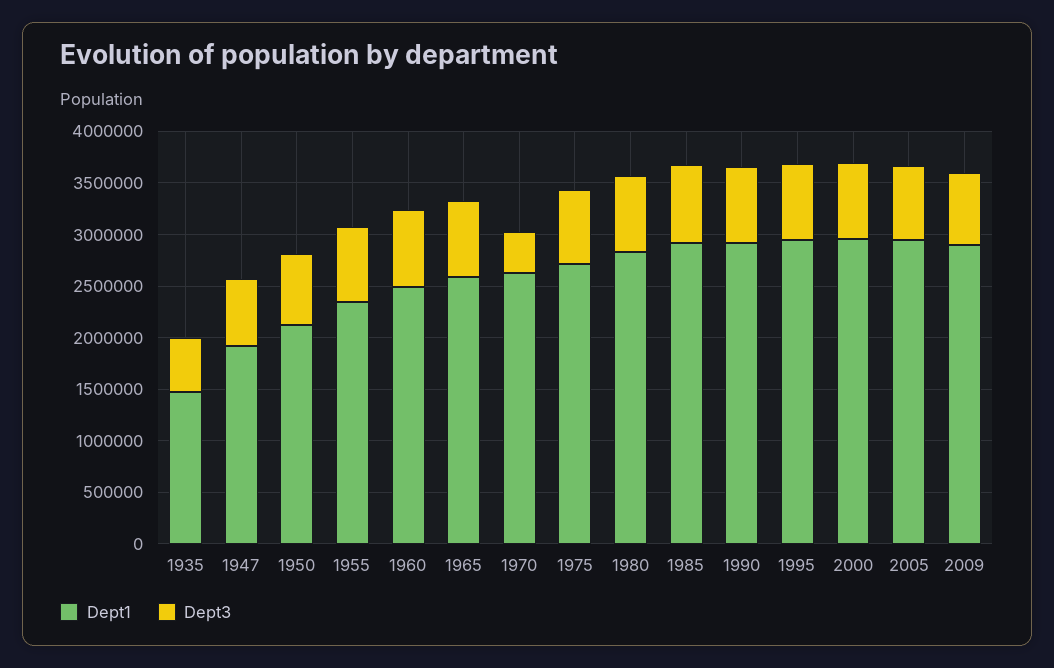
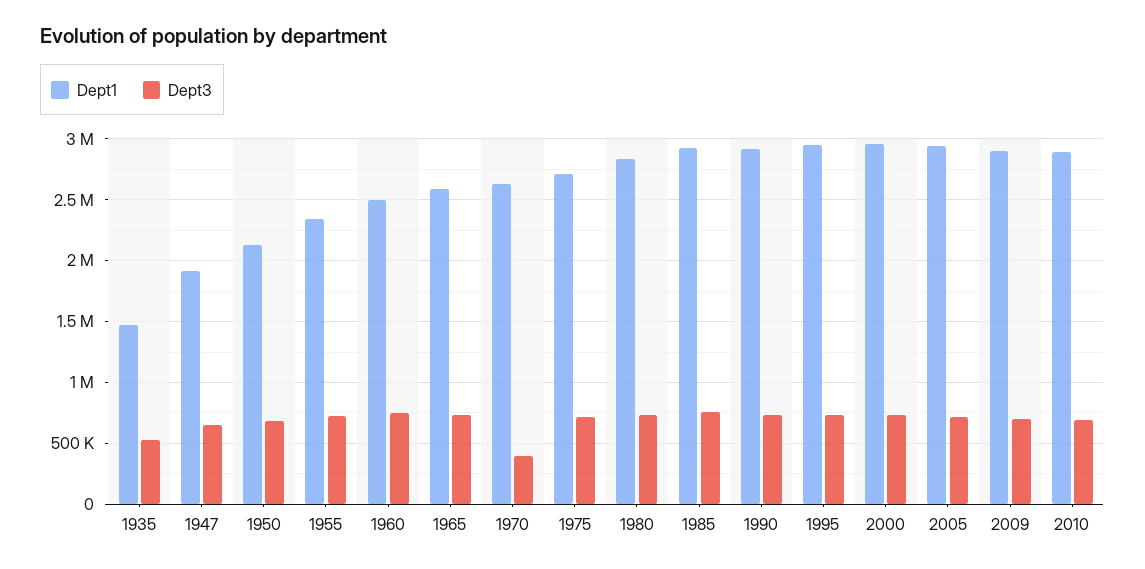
Dept1, 2010: none -> 2900000
Dept3, 2010: none -> 700000

